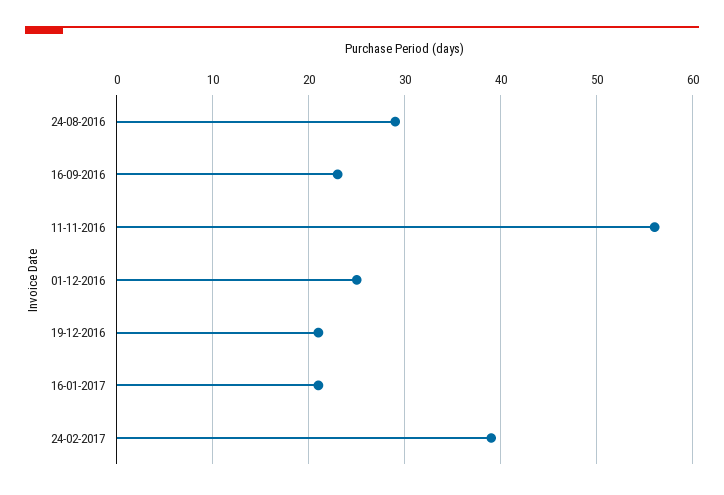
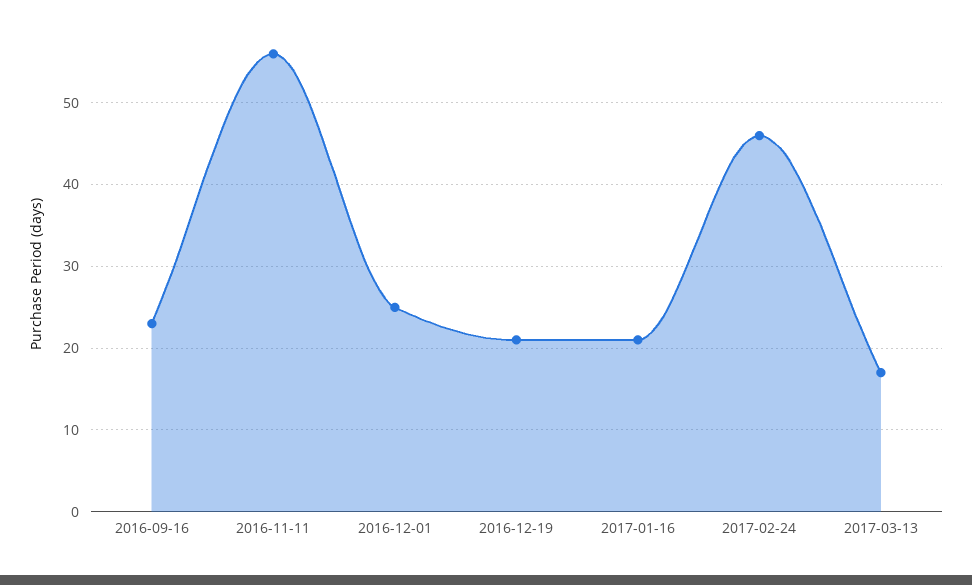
24-08-2016: 29 -> none
24-02-2017: 39 -> 46
2017-03-13: none -> 17

